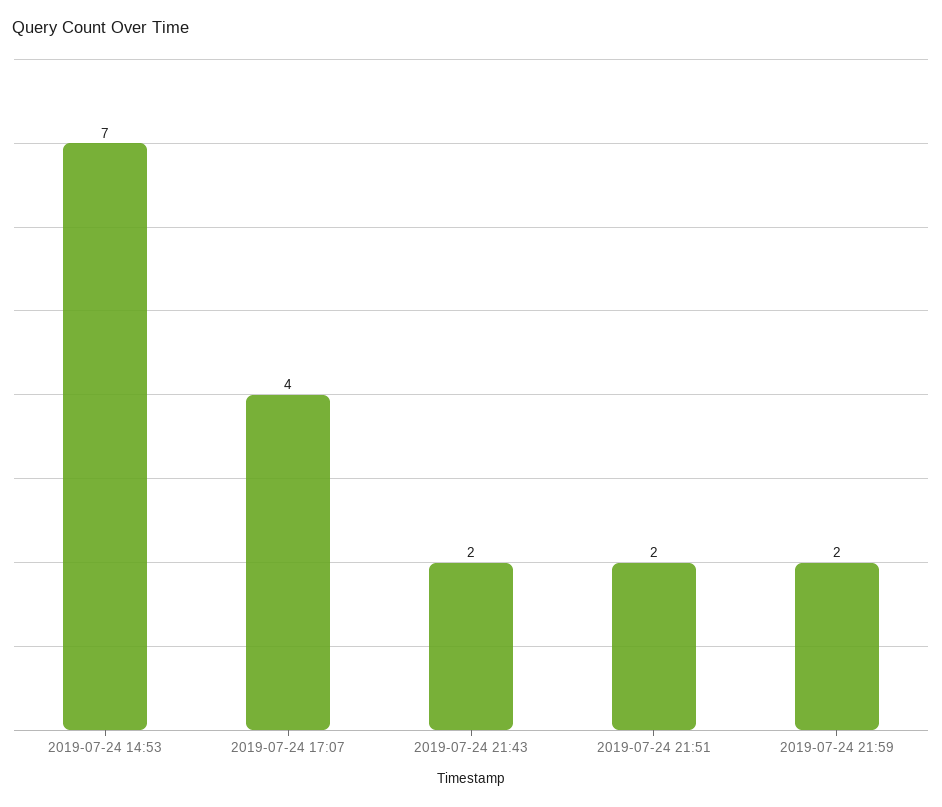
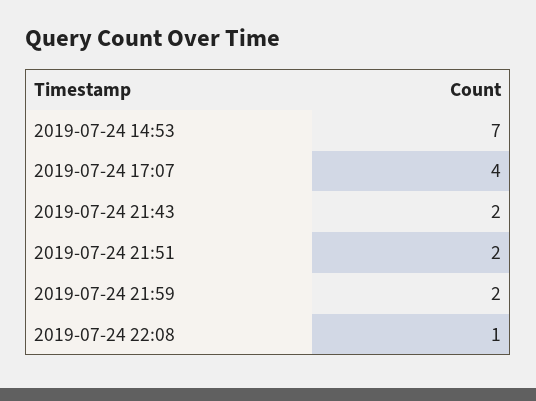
2019-07-24 22:08: none -> 1

